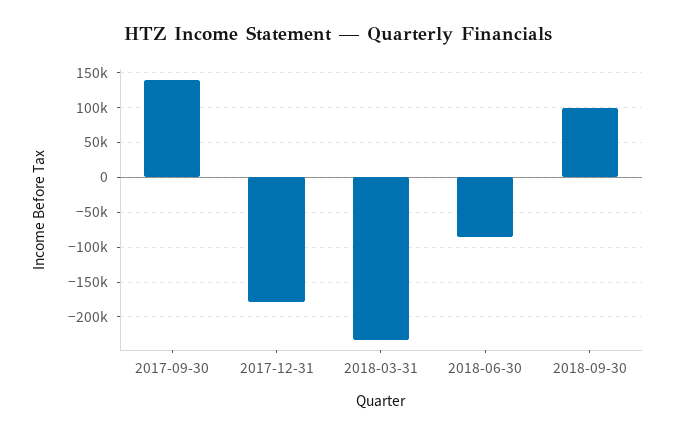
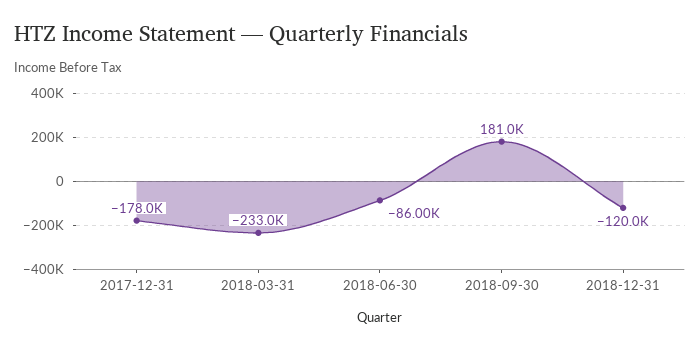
2017-09-30: 140000 -> none
2018-09-30: 100000 -> 181000
2018-12-31: none -> -120000

